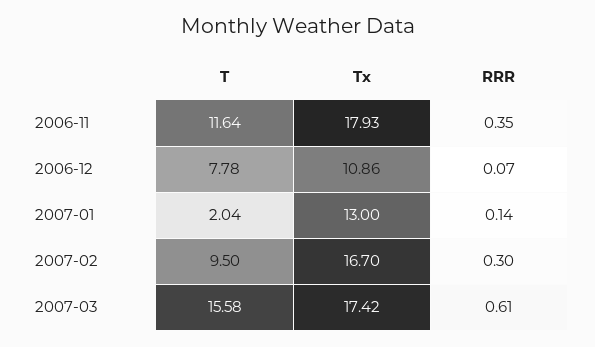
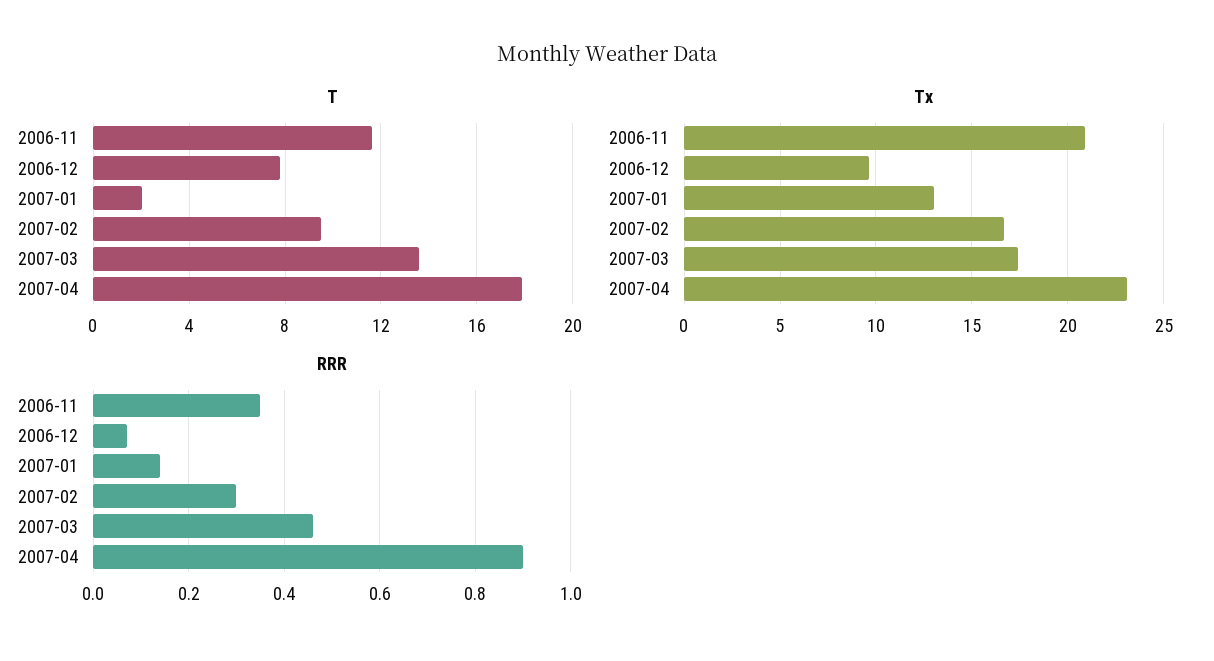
Tx, 2006-11: 17.93 -> 21
Tx, 2006-12: 10.86 -> 9.5
T, 2007-03: 15.58 -> 13.5
RRR, 2007-03: 0.61 -> 0.45
T, 2007-04: none -> 18
Tx, 2007-04: none -> 23
RRR, 2007-04: none -> 0.9

